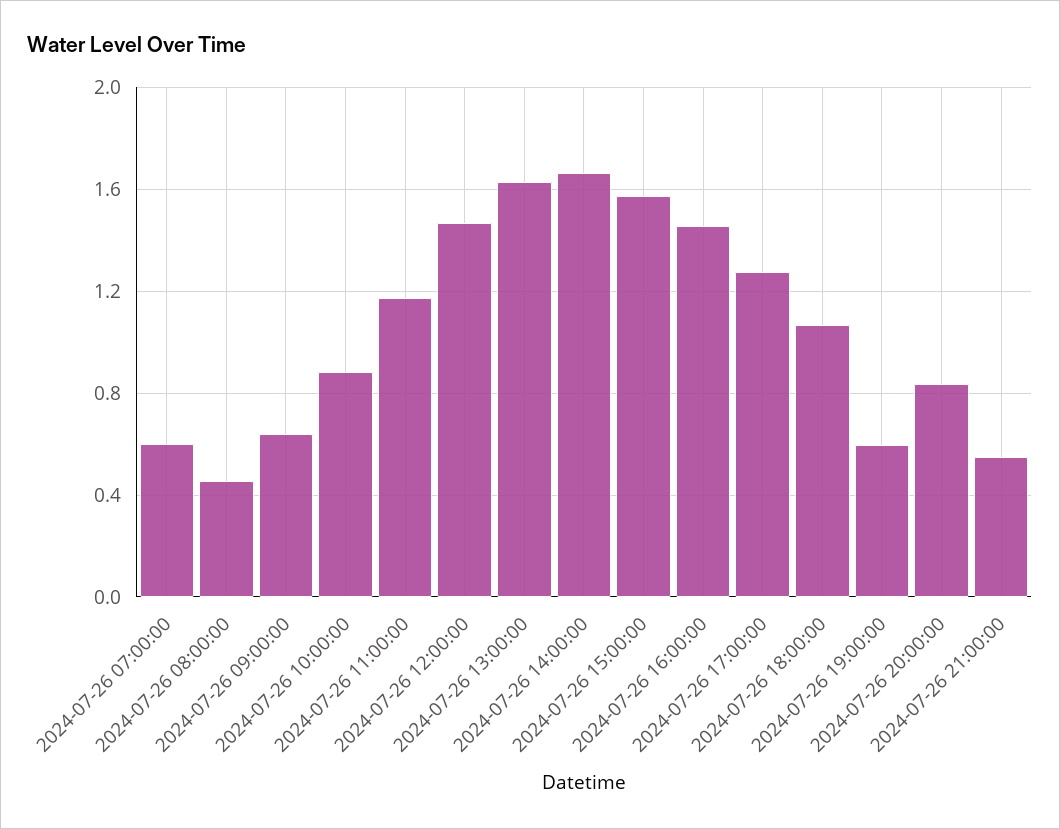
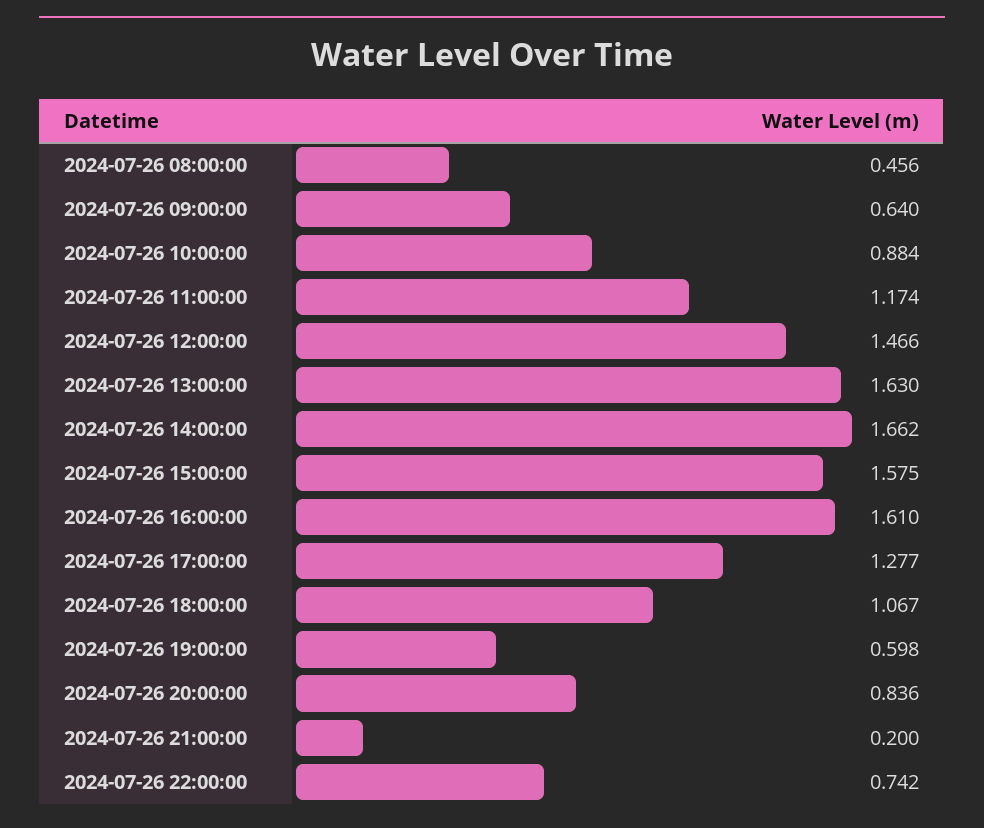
2024-07-26 07:00:00: 0.6 -> none
2024-07-26 16:00:00: 1.45 -> 1.61
2024-07-26 21:00:00: 0.55 -> 0.2
2024-07-26 22:00:00: none -> 0.742

